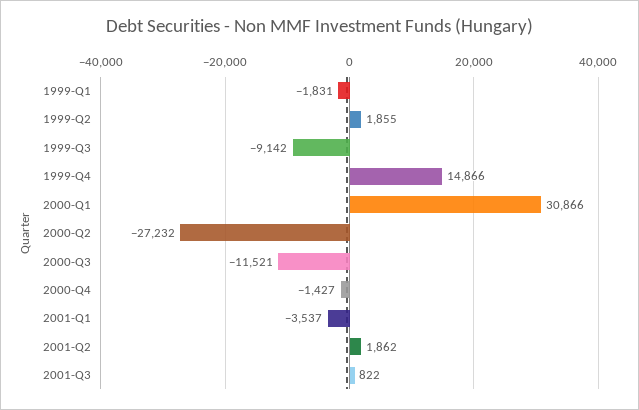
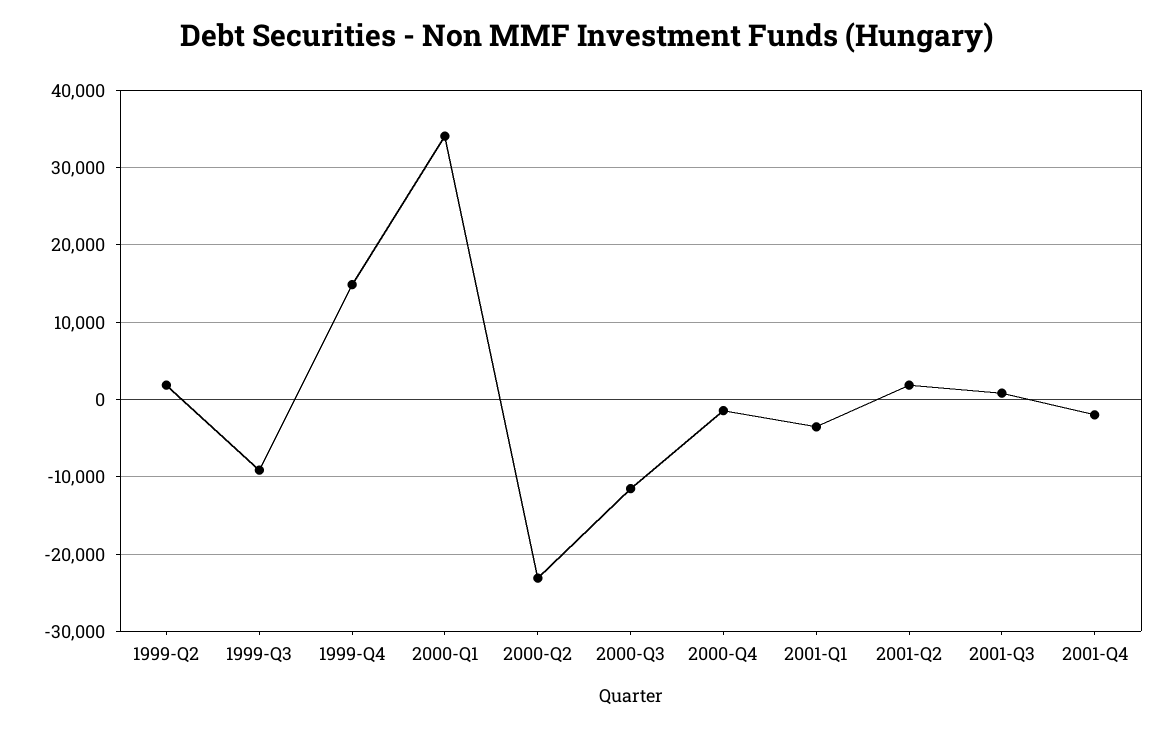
1999-Q1: -1831 -> none
2000-Q1: 30866 -> 34000
2000-Q2: -27232 -> -23000
2001-Q4: none -> -2000

